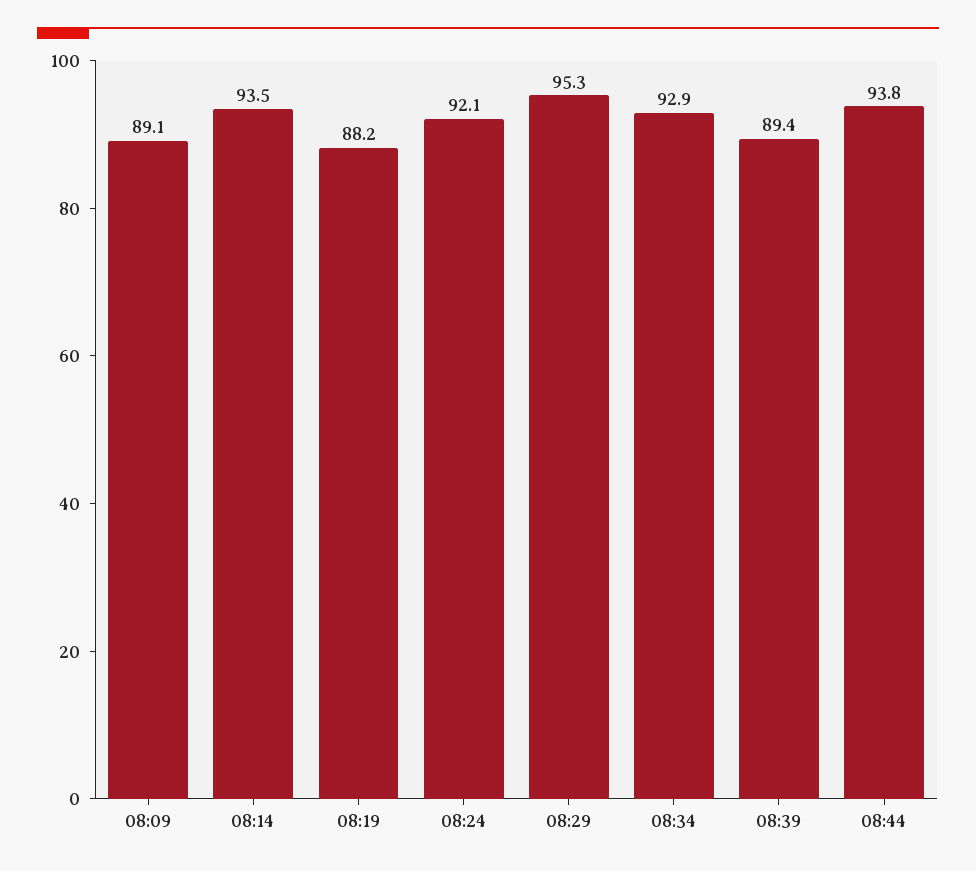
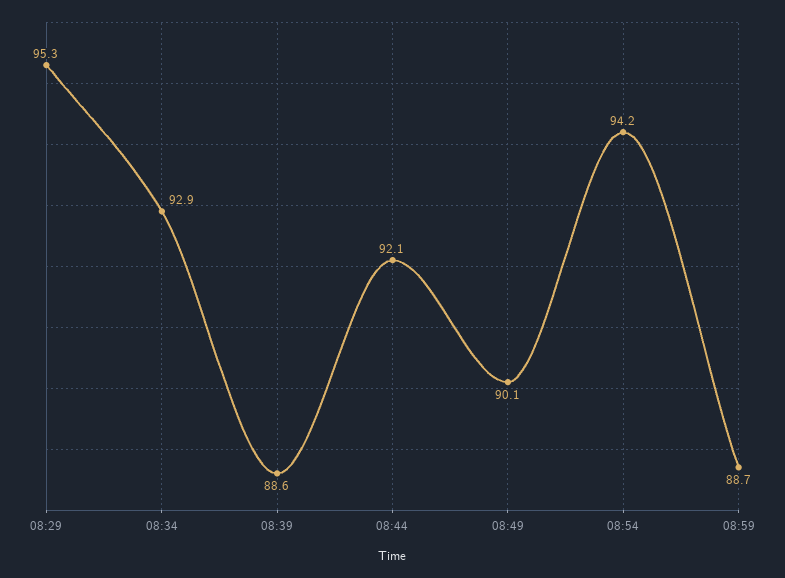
08:09: 89.1 -> none
08:14: 93.5 -> none
08:19: 88.2 -> none
08:24: 92.1 -> none
08:39: 89.4 -> 88.6
08:44: 93.8 -> 92.1
08:49: none -> 90.1
08:54: none -> 94.2
08:59: none -> 88.7

